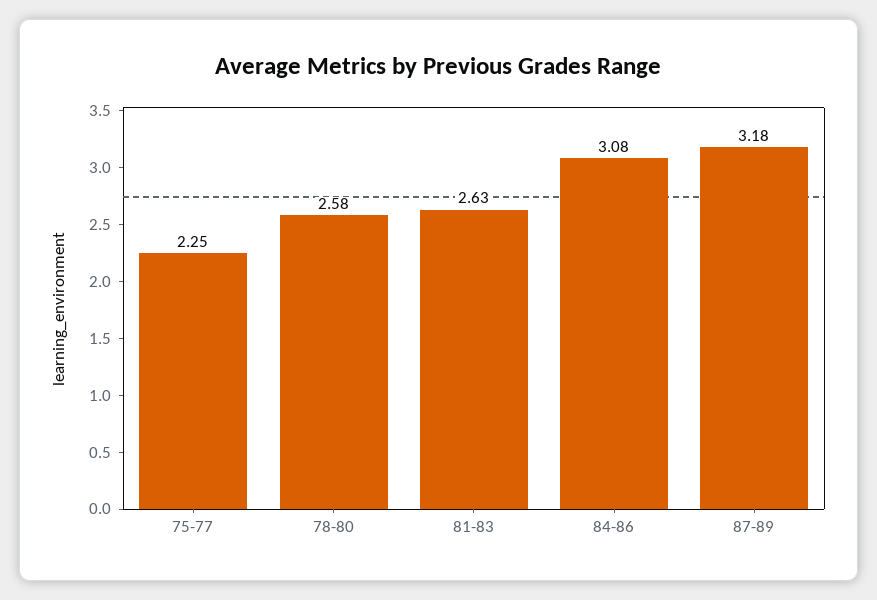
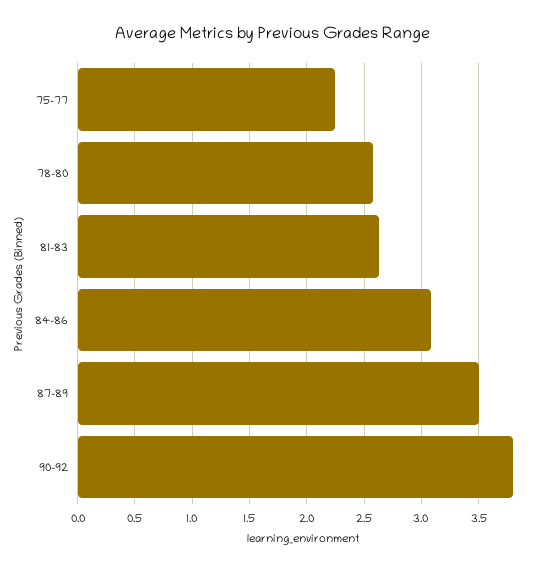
87-89: 3.18 -> 3.5
90-92: none -> 3.8

